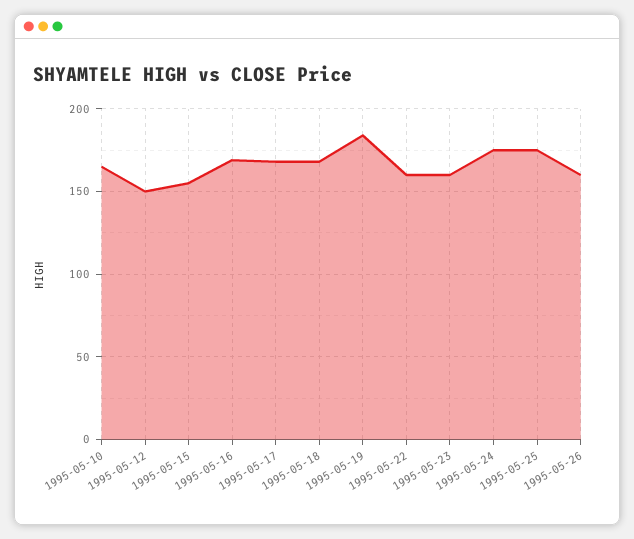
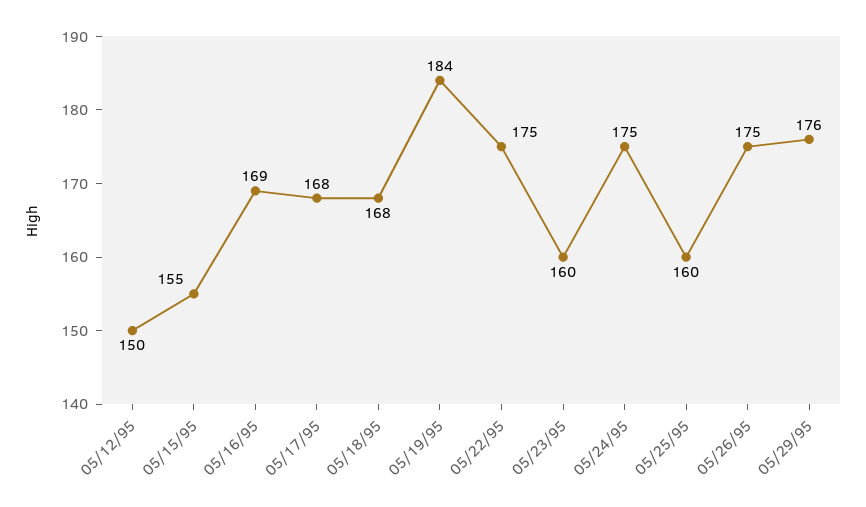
1995-05-10: 165 -> none
1995-05-22: 160 -> 175
1995-05-25: 175 -> 160
1995-05-26: 160 -> 175
05/29/95: none -> 176

